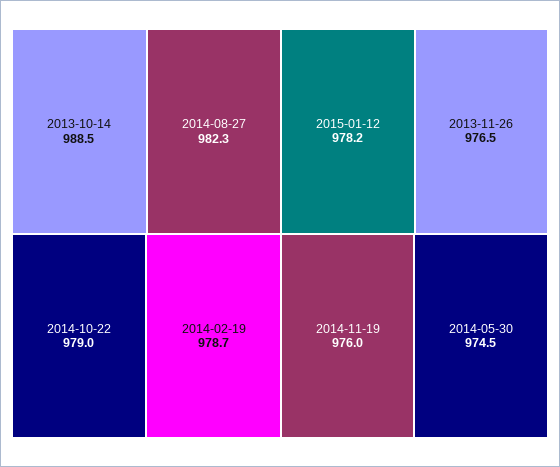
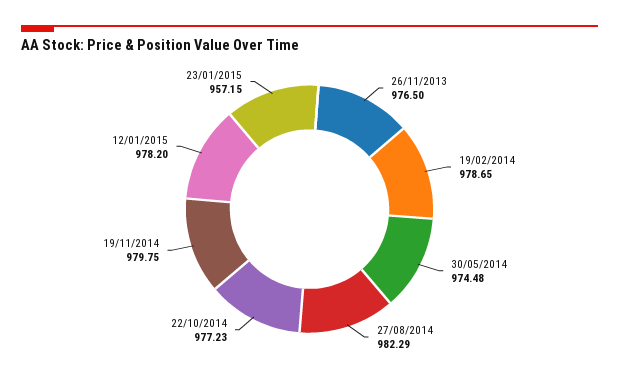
2013-10-14: 988.5 -> none
2014-10-22: 979 -> 977.23
2014-11-19: 976 -> 979.75
23/01/2015: none -> 957.15

